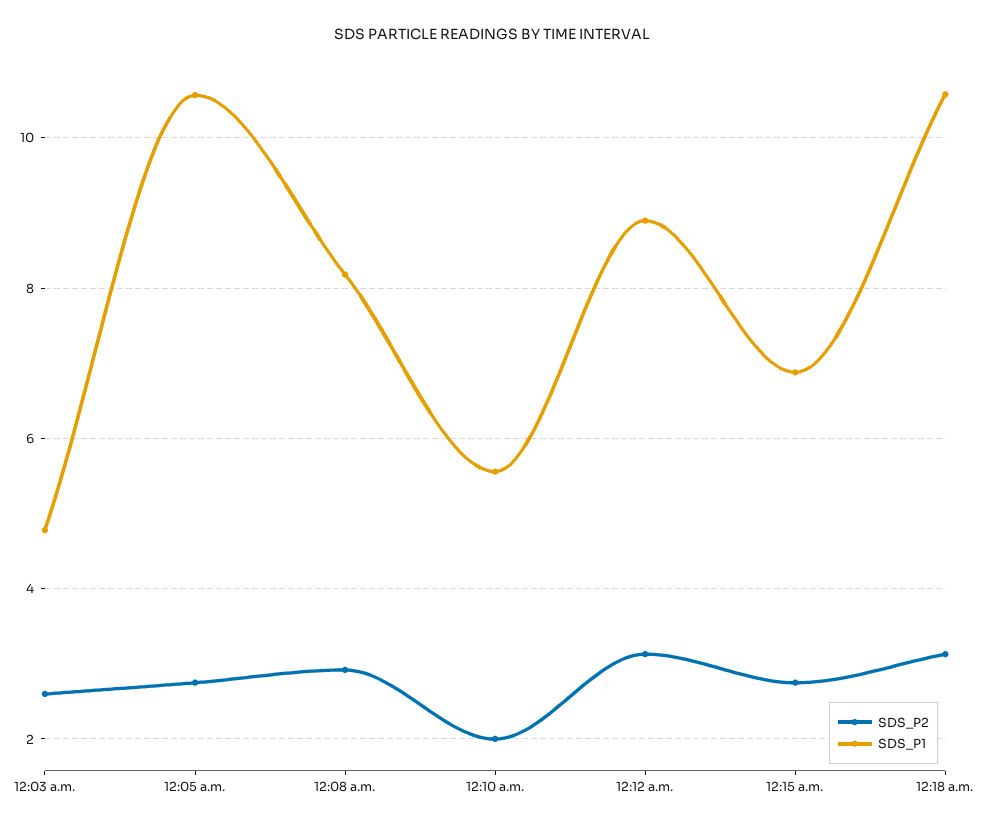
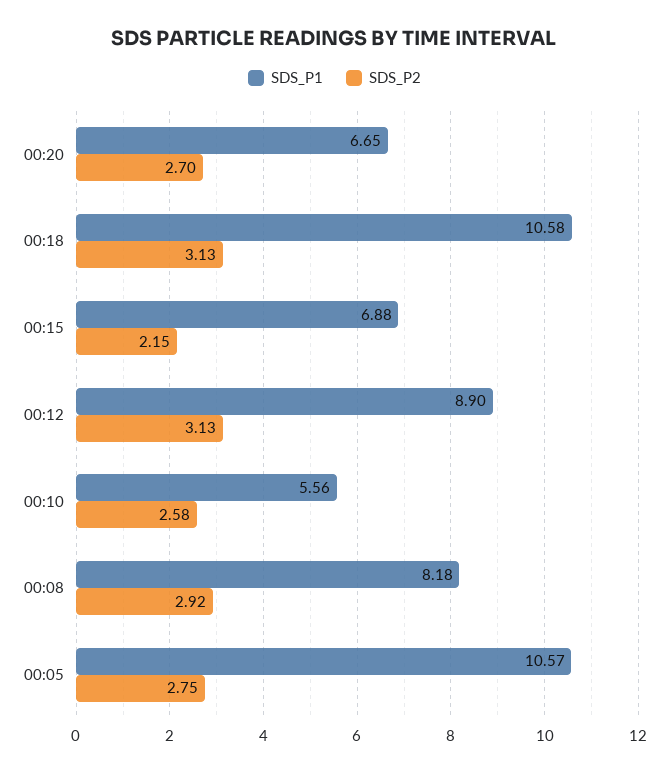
SDS_P2, 12:03 a.m.: 2.6 -> none
SDS_P1, 12:03 a.m.: 4.8 -> none
SDS_P2, 12:10 a.m.: 2 -> 2.58
SDS_P2, 12:15 a.m.: 2.8 -> 2.15
SDS_P1, 00:20: none -> 6.65
SDS_P2, 00:20: none -> 2.7

